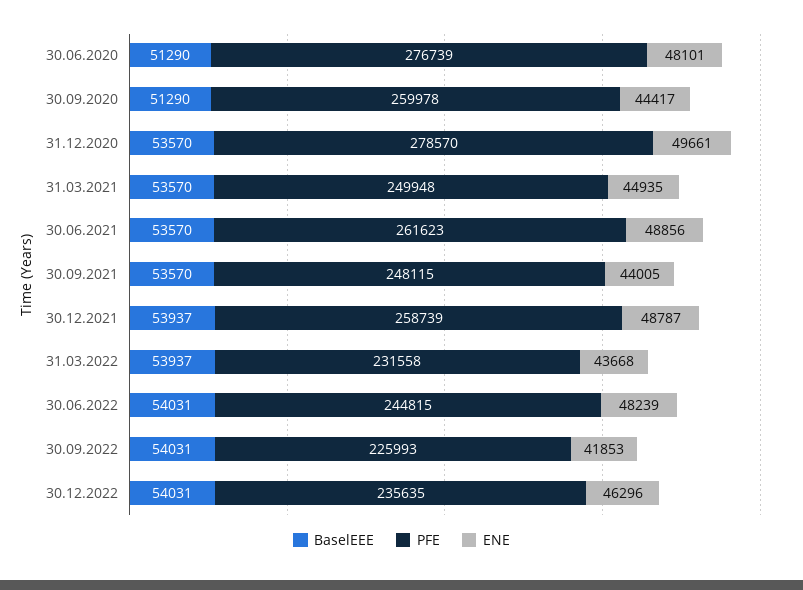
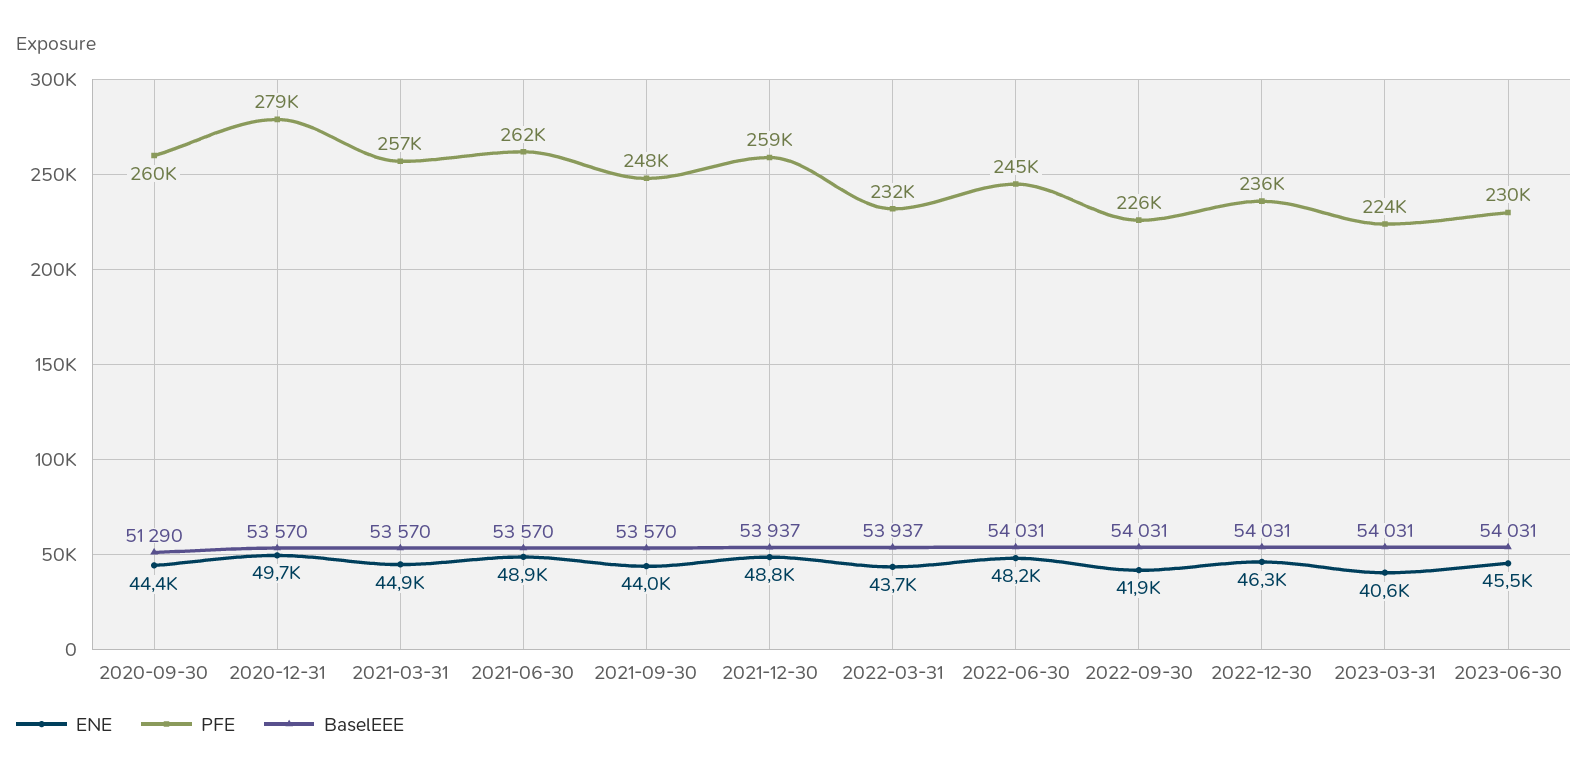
BaselEEE, 30.06.2020: 51290 -> none
PFE, 30.06.2020: 276739 -> none
ENE, 30.06.2020: 48101 -> none
PFE, 31.03.2021: 249948 -> 257000
ENE, 2023-03-31: none -> 40600
PFE, 2023-03-31: none -> 224000
BaselEEE, 2023-03-31: none -> 54031
ENE, 2023-06-30: none -> 45500
PFE, 2023-06-30: none -> 230000
BaselEEE, 2023-06-30: none -> 54031

